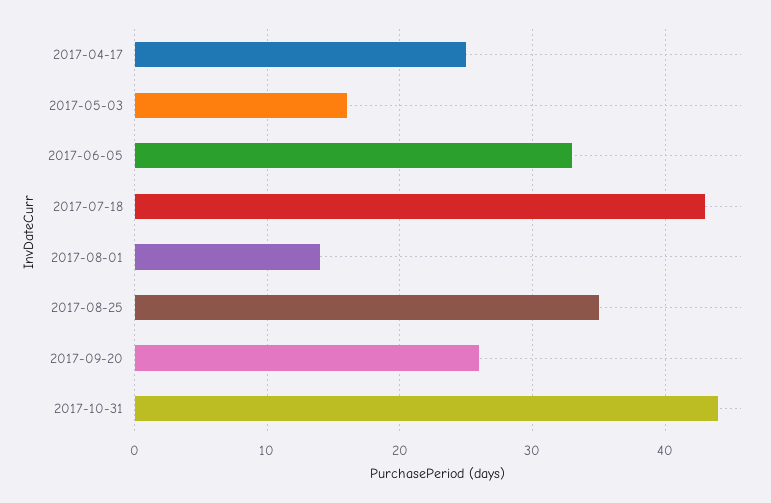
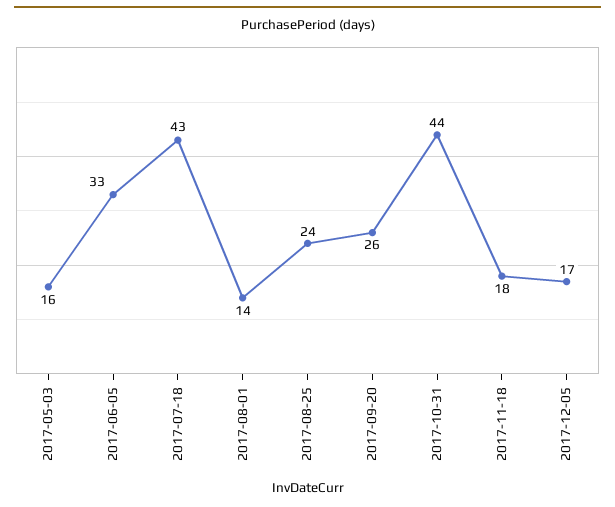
2017-04-17: 25 -> none
2017-08-25: 35 -> 24
2017-11-18: none -> 18
2017-12-05: none -> 17

